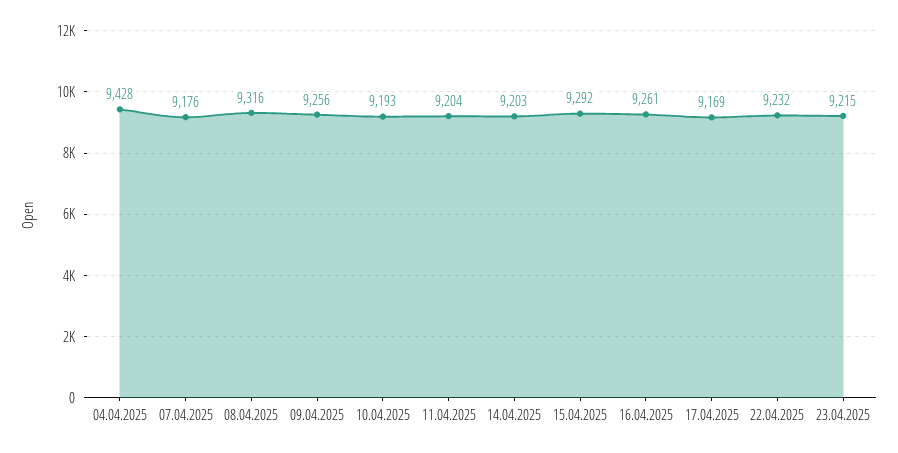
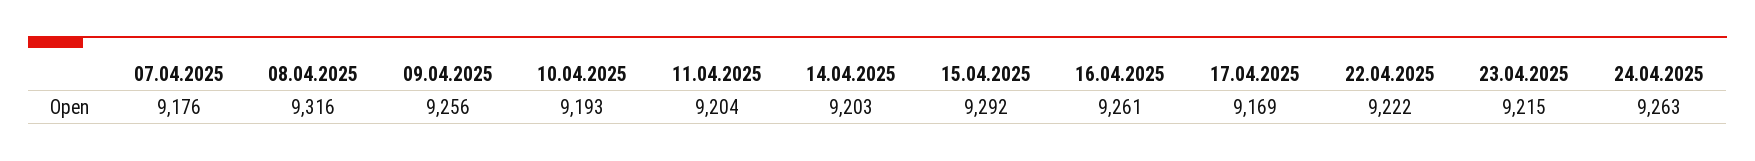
04.04.2025: 9428 -> none
22.04.2025: 9232 -> 9222
24.04.2025: none -> 9263

